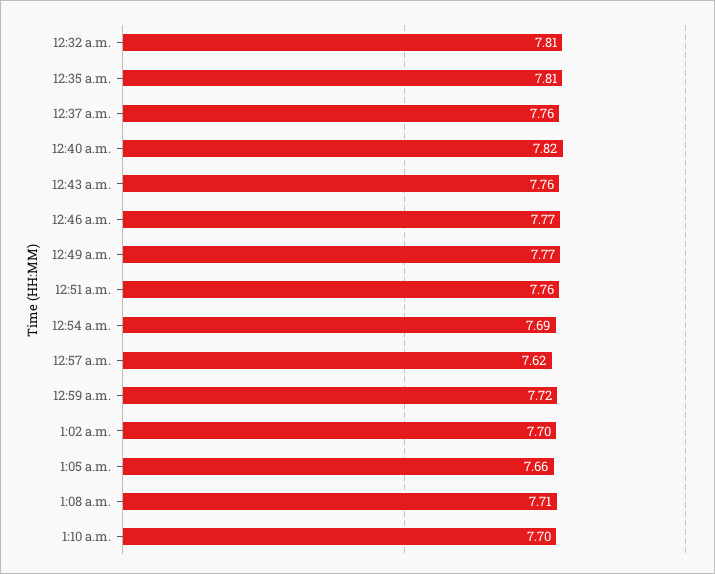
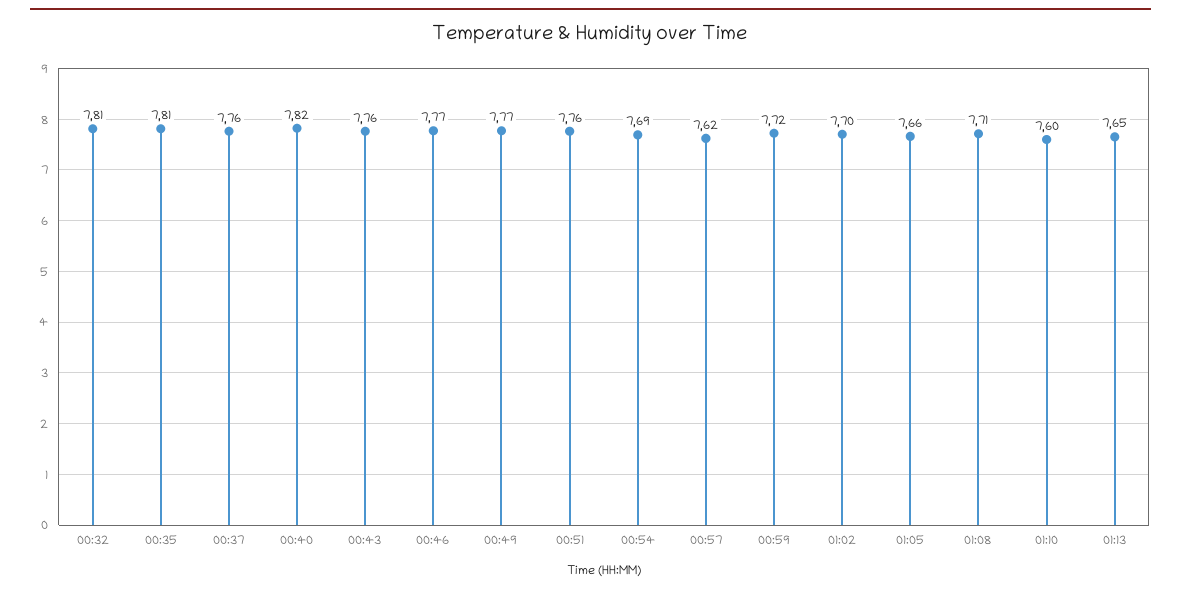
1:10 a.m.: 7.7 -> 7.6
01:13: none -> 7.65

